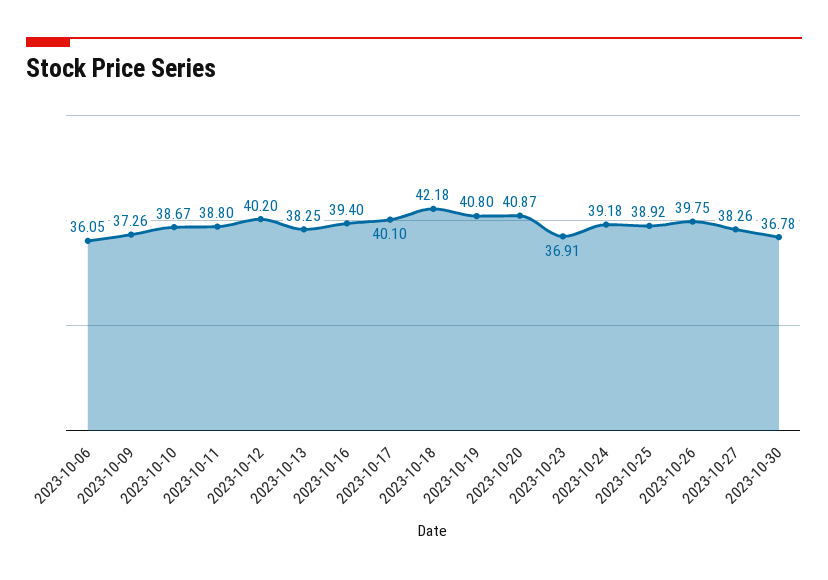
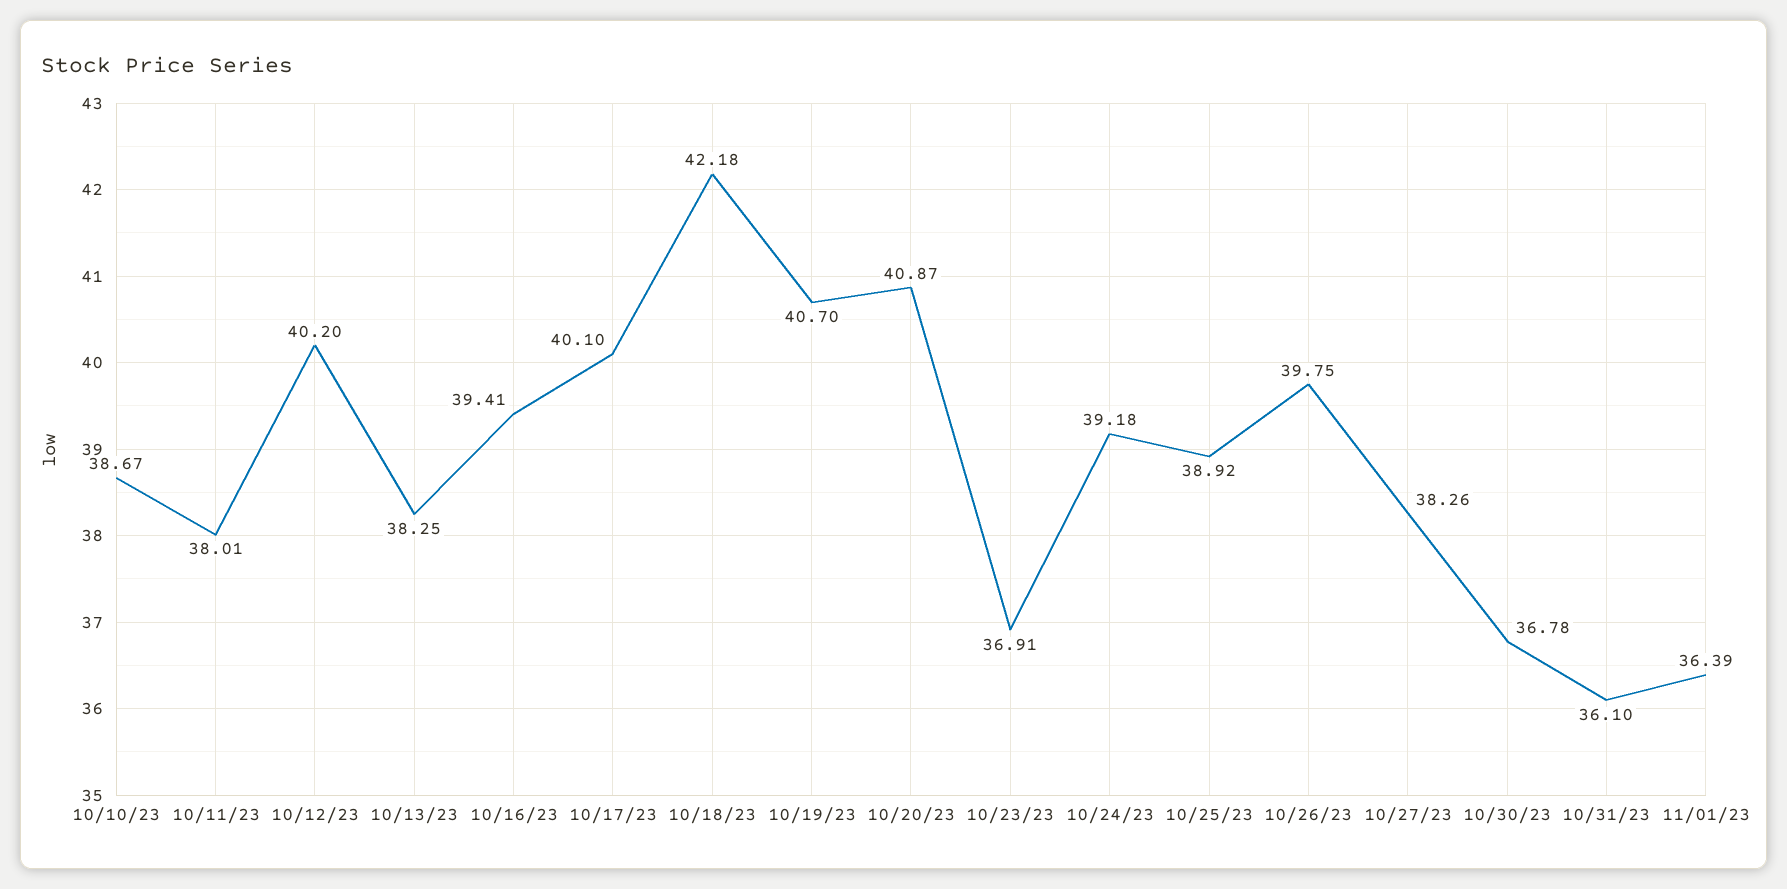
2023-10-06: 36.05 -> none
2023-10-09: 37.26 -> none
2023-10-11: 38.8 -> 38.01
2023-10-16: 39.4 -> 39.41
2023-10-19: 40.8 -> 40.7
10/31/23: none -> 36.1
11/01/23: none -> 36.39

